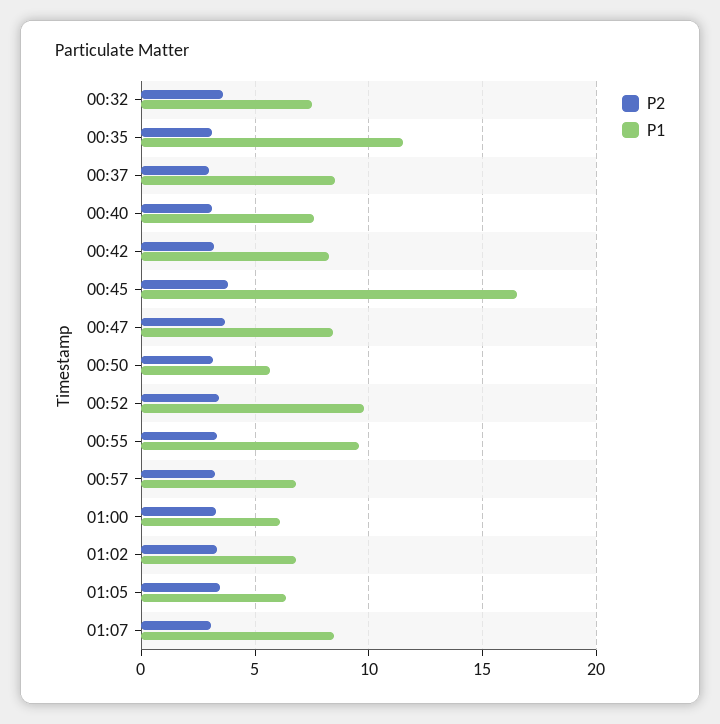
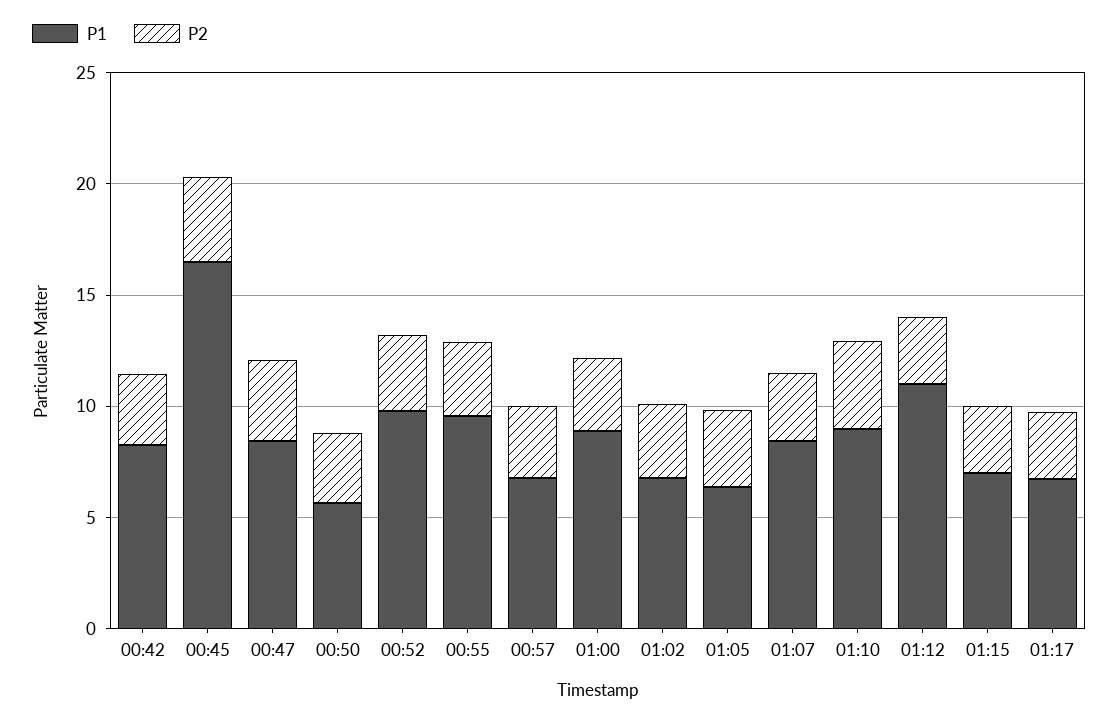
P2, 00:32: 3.5 -> none
P1, 00:32: 7.5 -> none
P2, 00:35: 3 -> none
P1, 00:35: 11.5 -> none
P2, 00:37: 3 -> none
P1, 00:37: 8.5 -> none
P2, 00:40: 3 -> none
P1, 00:40: 7.5 -> none
P1, 01:00: 6 -> 9
P1, 01:10: none -> 9
P2, 01:10: none -> 4
P1, 01:12: none -> 11
P2, 01:12: none -> 3
P1, 01:15: none -> 7
P2, 01:15: none -> 3
P1, 01:17: none -> 7
P2, 01:17: none -> 3

